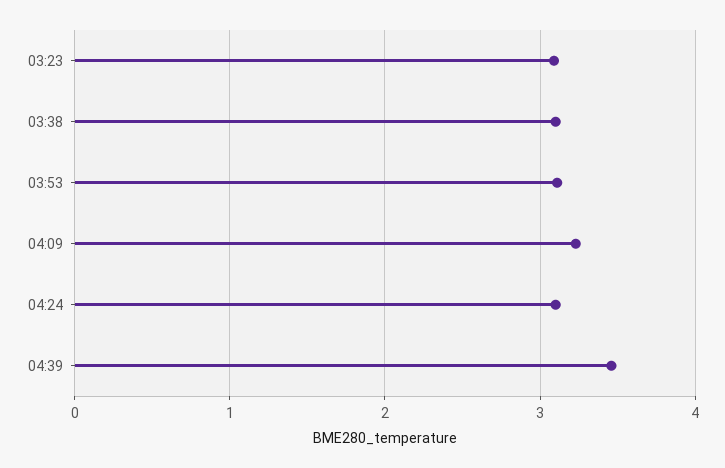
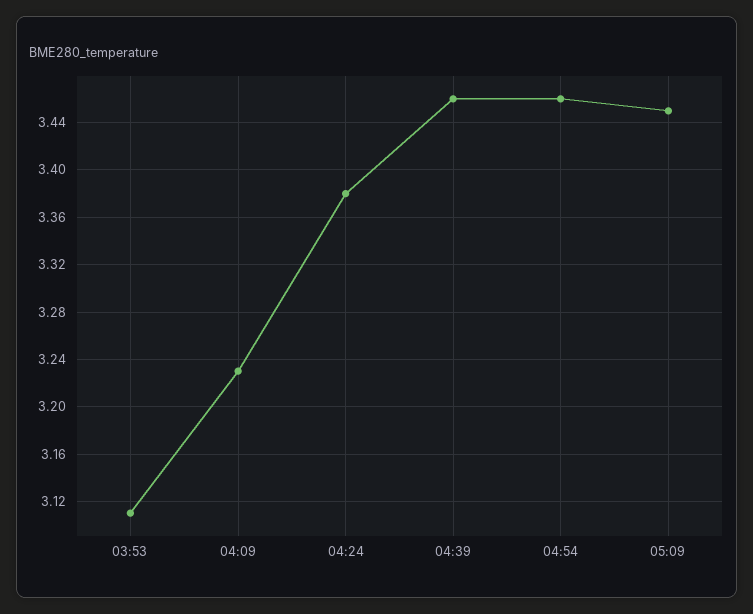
03:23: 3.1 -> none
03:38: 3.1 -> none
04:24: 3.1 -> 3.38
04:54: none -> 3.46
05:09: none -> 3.45

